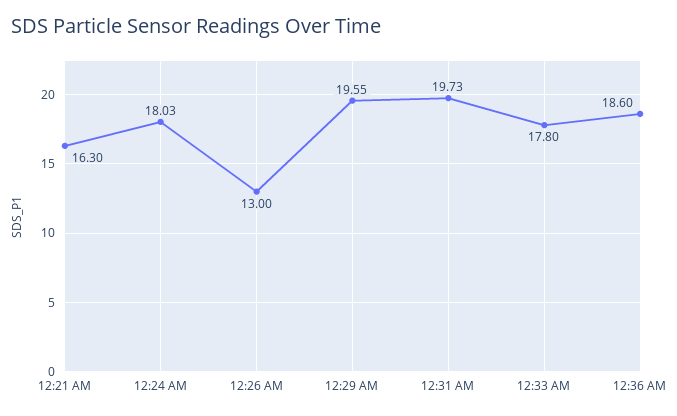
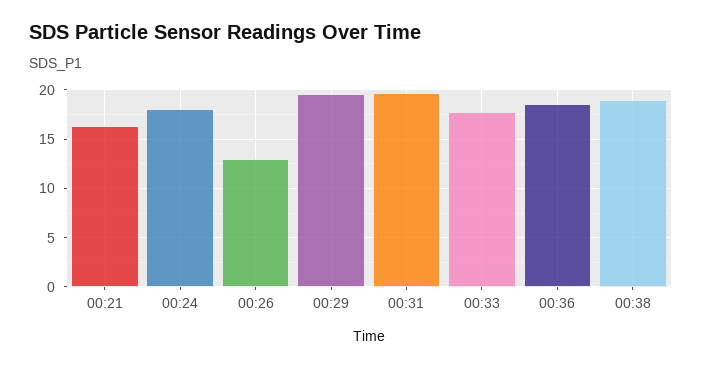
00:38: none -> 19

